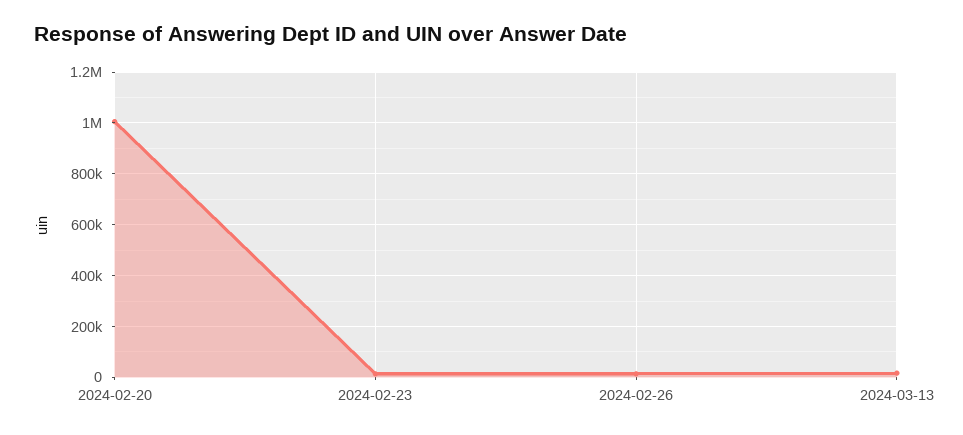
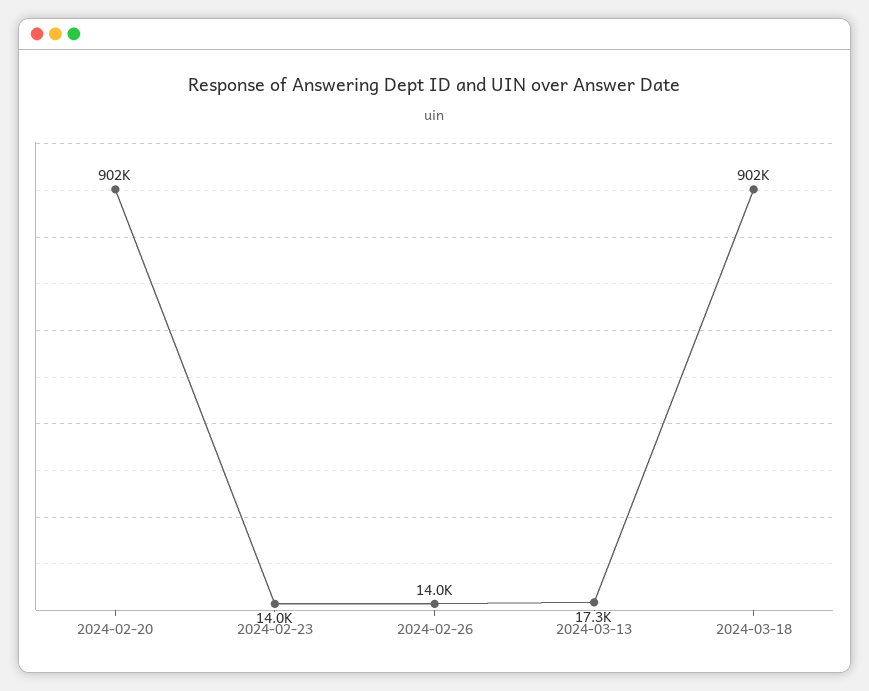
2024-02-20: 1000000 -> 902000
2024-03-18: none -> 902000

